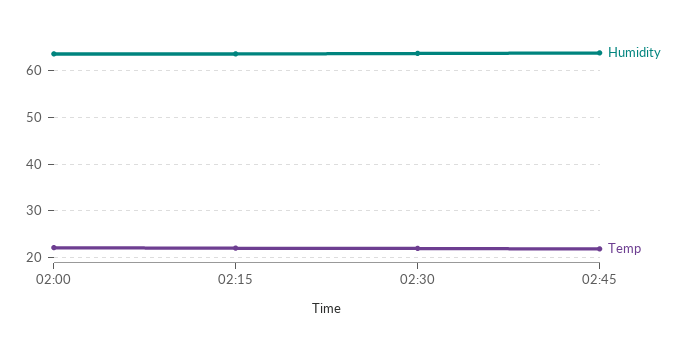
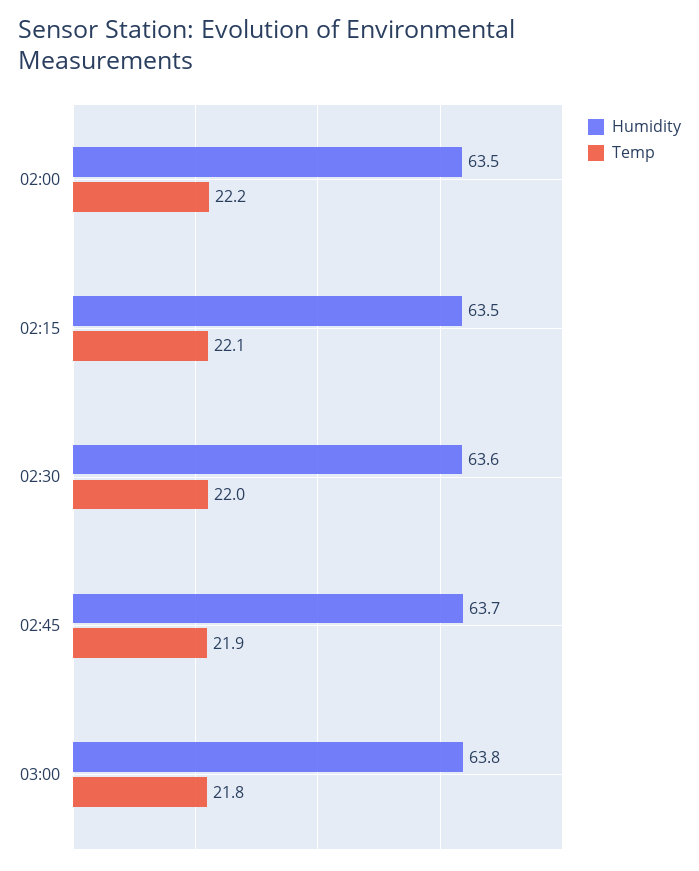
Humidity, 03:00: none -> 63.8
Temp, 03:00: none -> 21.8

